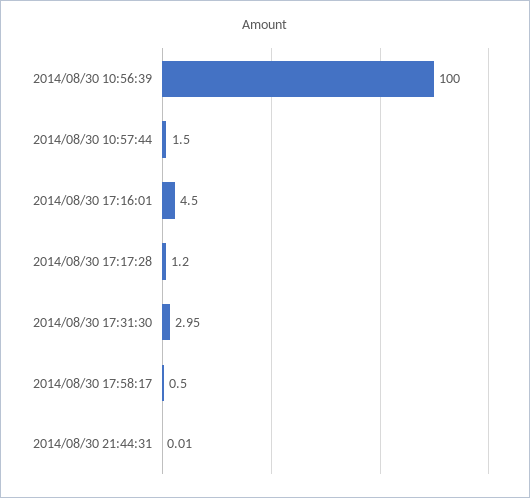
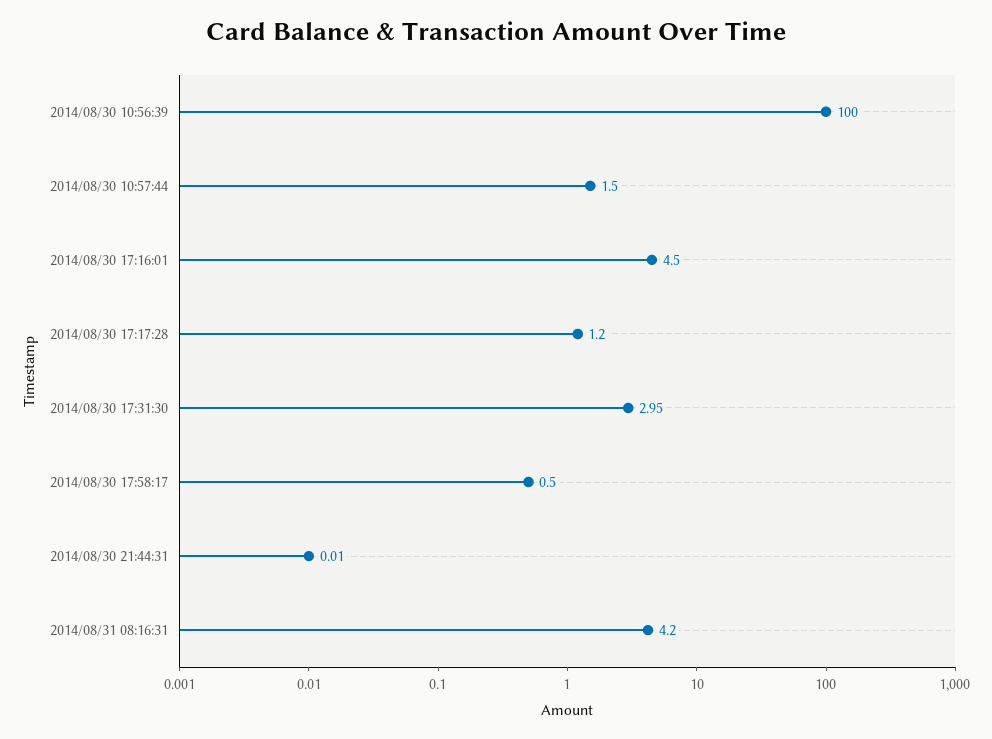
2014/08/31 08:16:31: none -> 4.2

